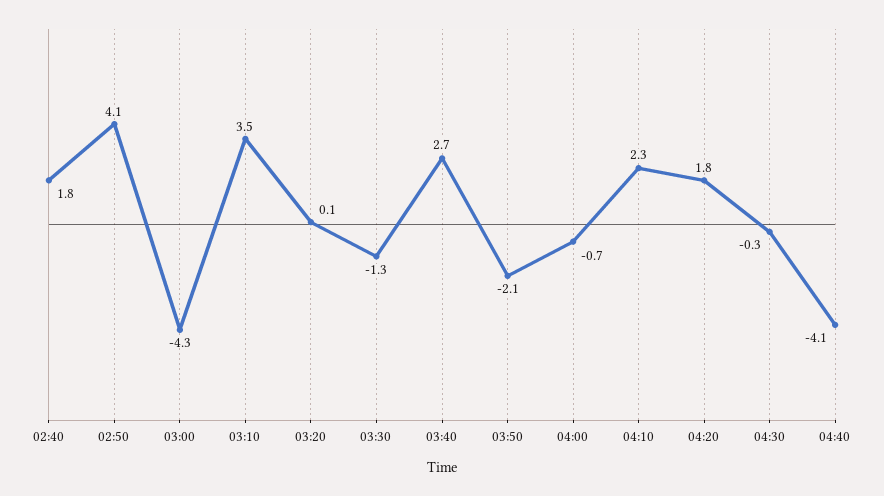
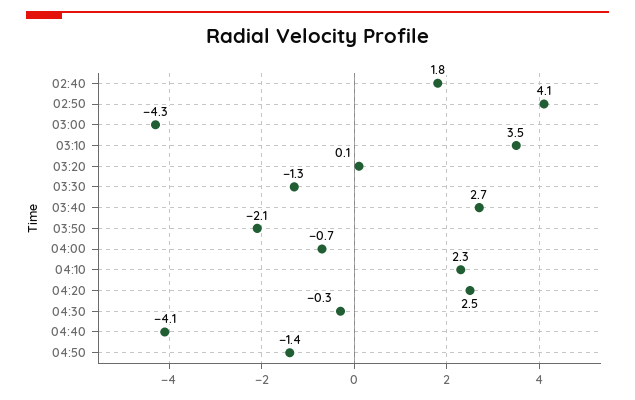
04:20: 1.8 -> 2.5
04:50: none -> -1.4

